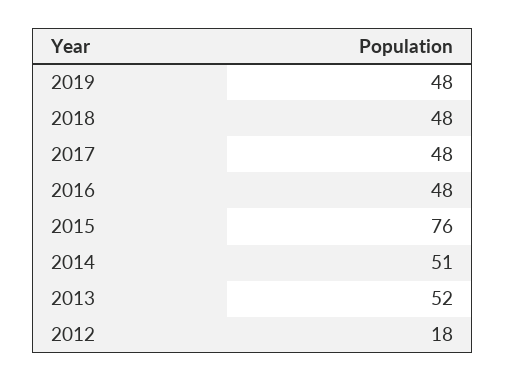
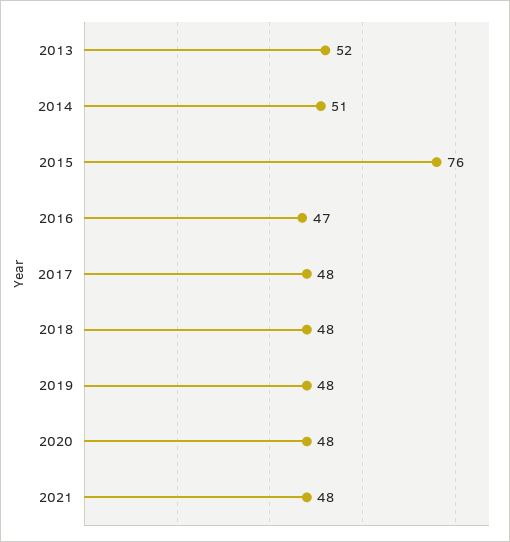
2016: 48 -> 47
2012: 18 -> none
2020: none -> 48
2021: none -> 48

